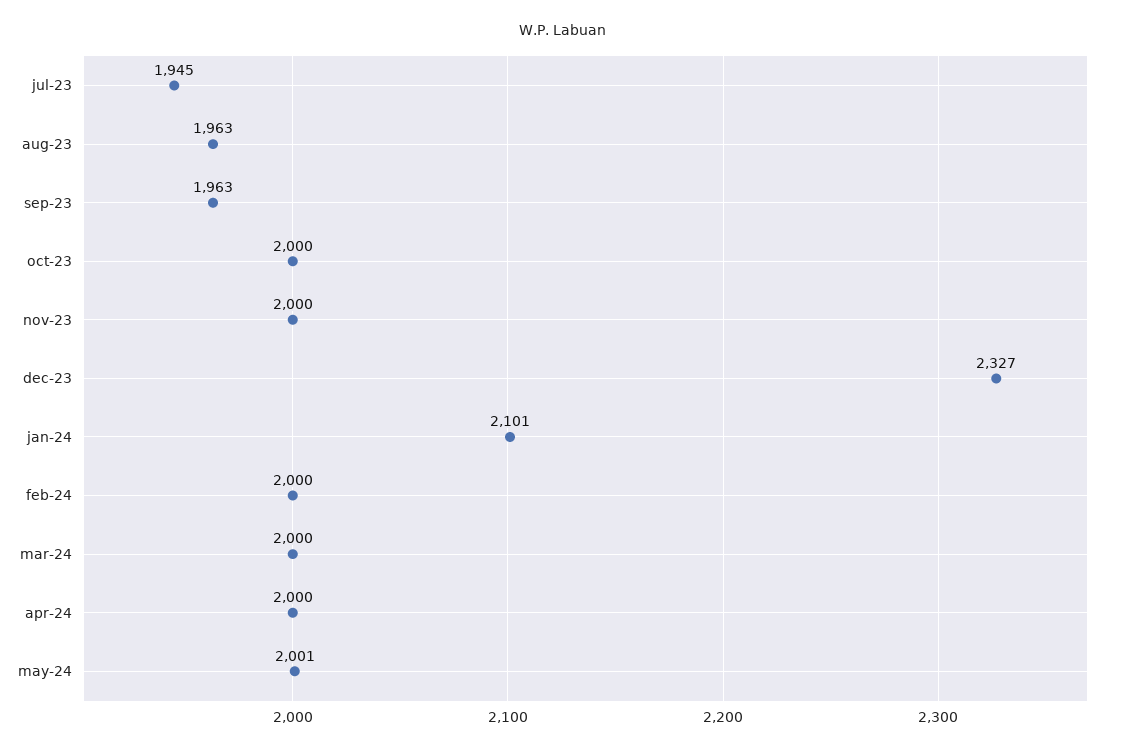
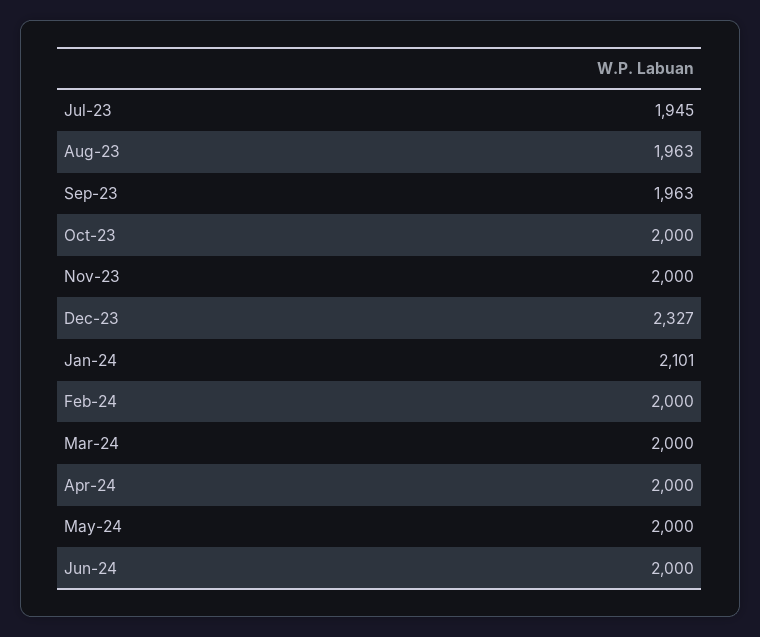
may-24: 2001 -> 2000
Jun-24: none -> 2000

